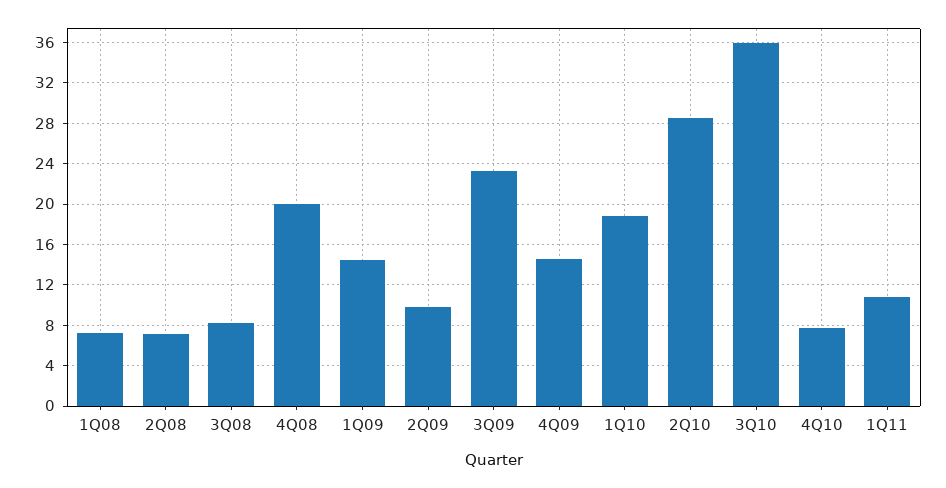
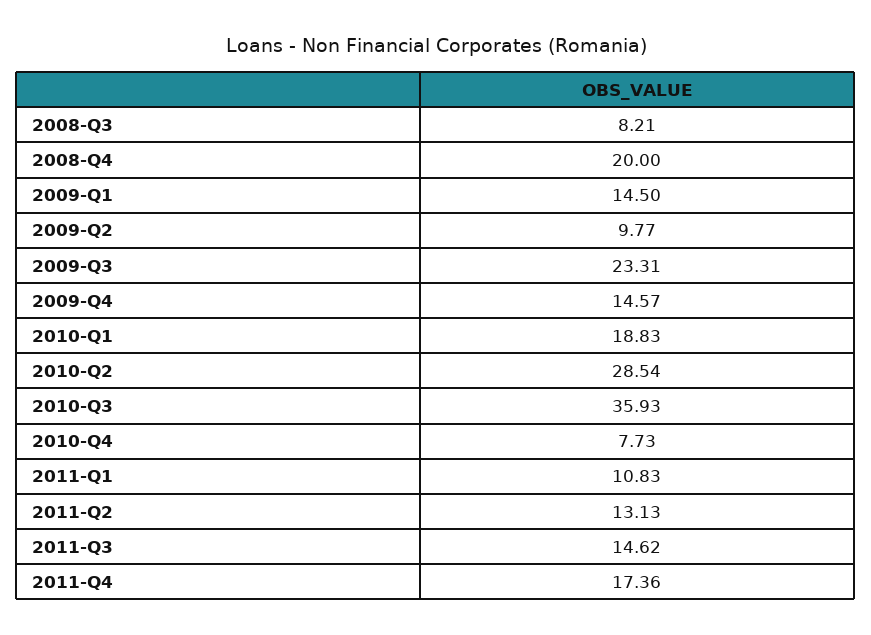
1Q08: 7 -> none
2Q08: 7 -> none
2011-Q2: none -> 13.13
2011-Q3: none -> 14.62
2011-Q4: none -> 17.36

